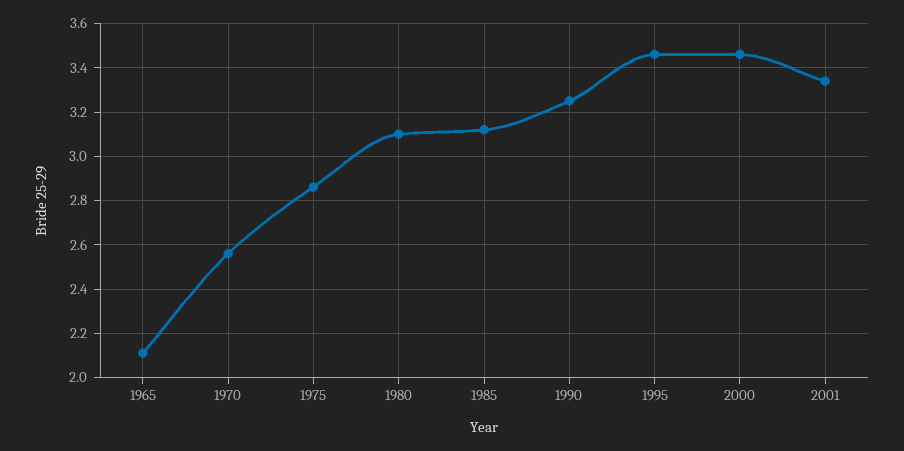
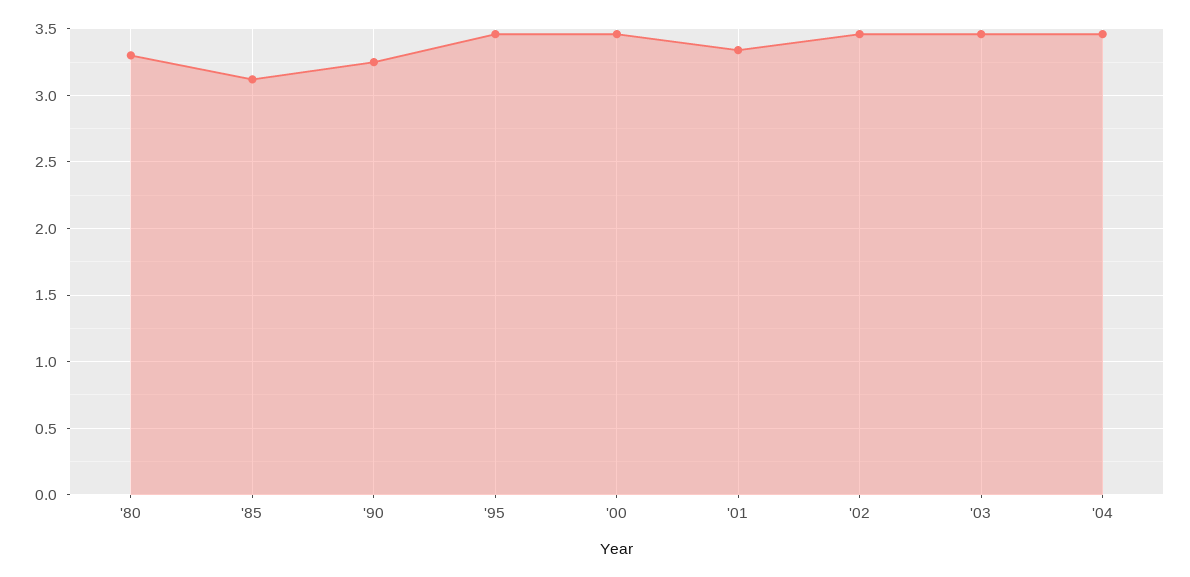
1965: 2.1 -> none
1970: 2.55 -> none
1975: 2.85 -> none
1980: 3.1 -> 3.3
'02: none -> 3.45
'03: none -> 3.45
'04: none -> 3.45

